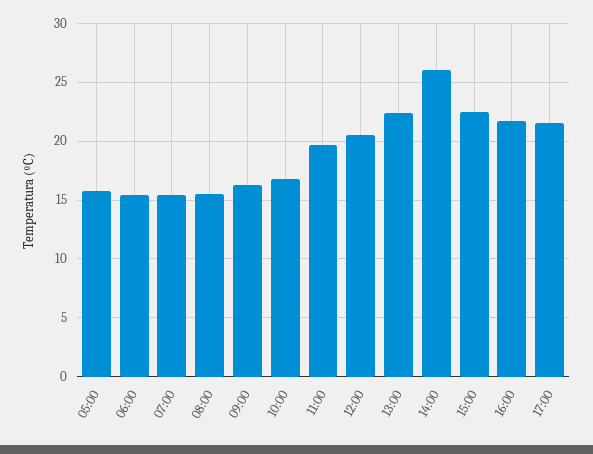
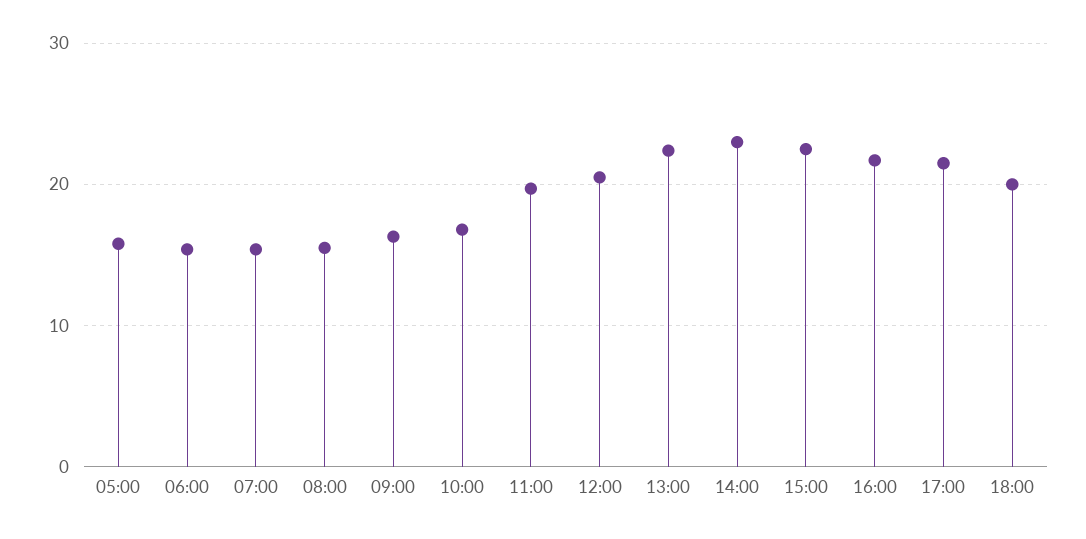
14:00: 26 -> 23
18:00: none -> 20

